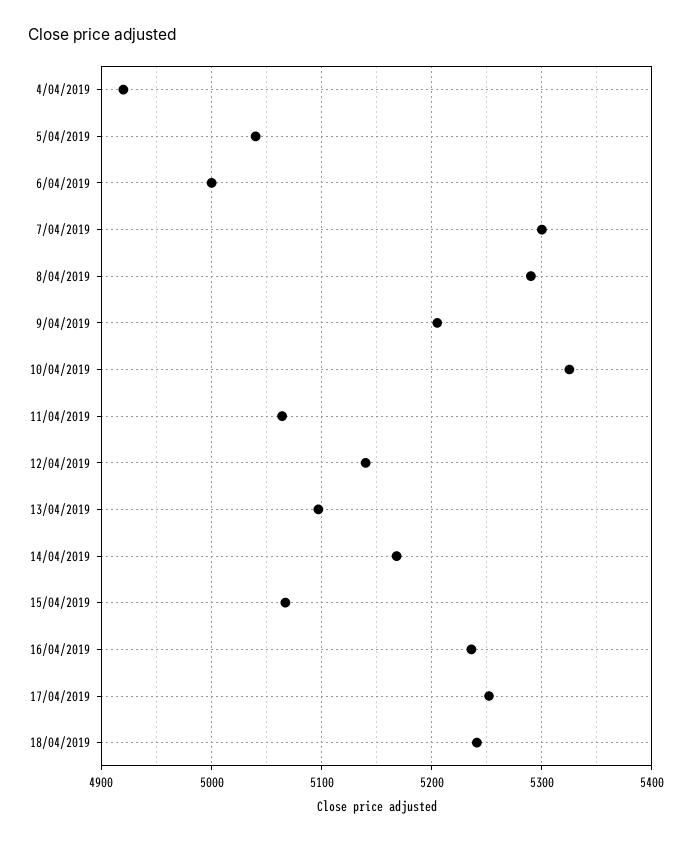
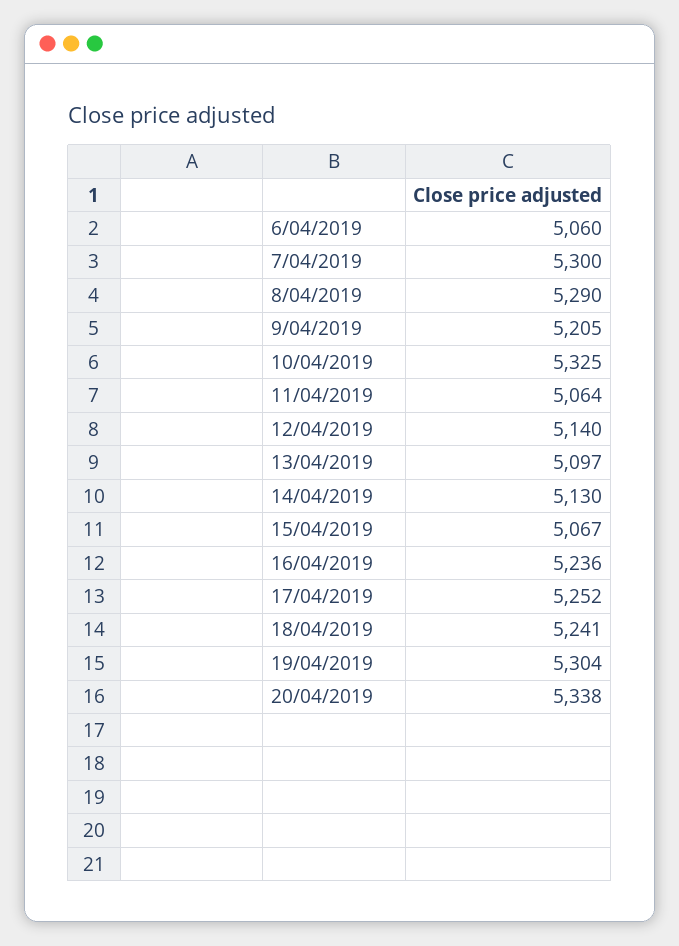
4/04/2019: 4920 -> none
5/04/2019: 5040 -> none
6/04/2019: 5000 -> 5060
14/04/2019: 5170 -> 5130
19/04/2019: none -> 5304
20/04/2019: none -> 5338

